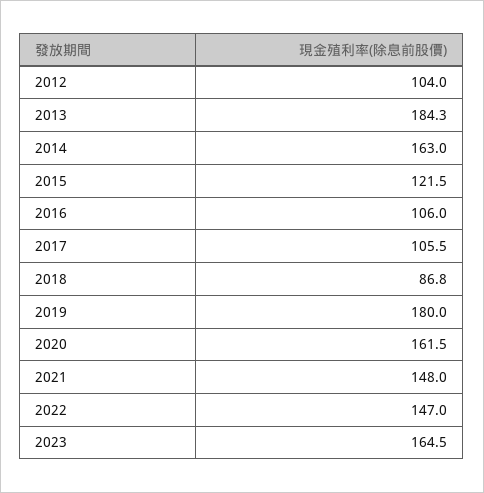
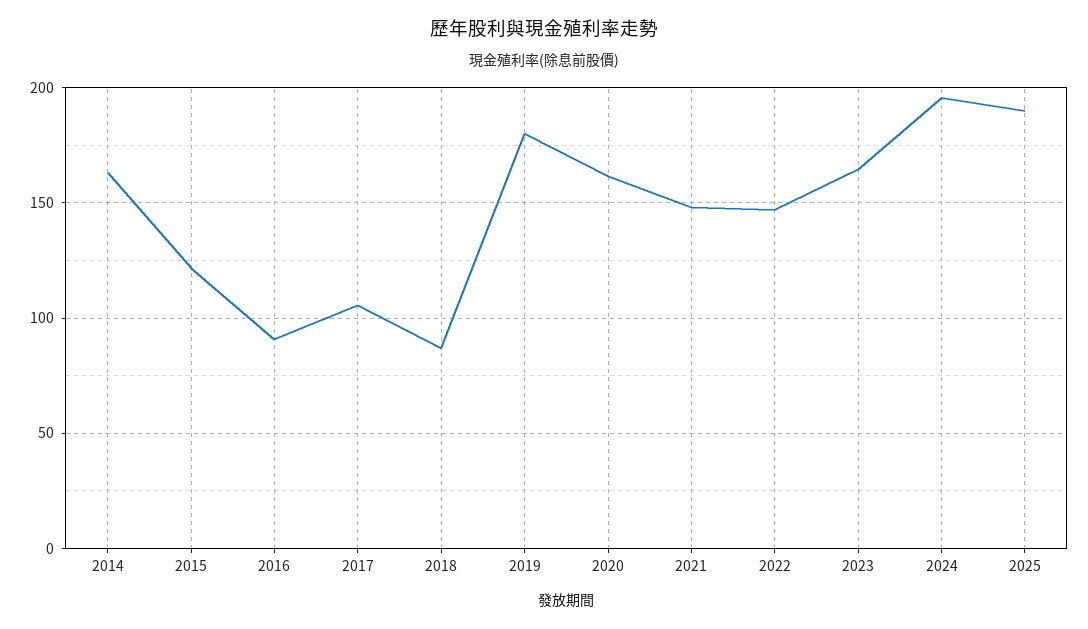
2012: 104 -> none
2013: 184.3 -> none
2016: 106 -> 90
2024: none -> 195
2025: none -> 190

